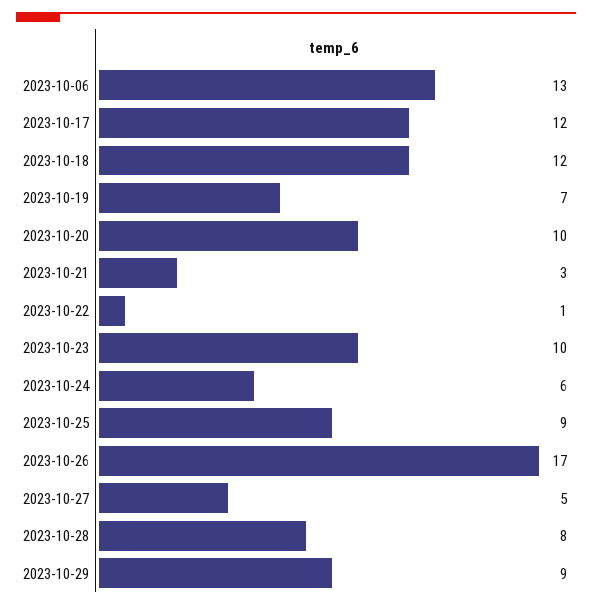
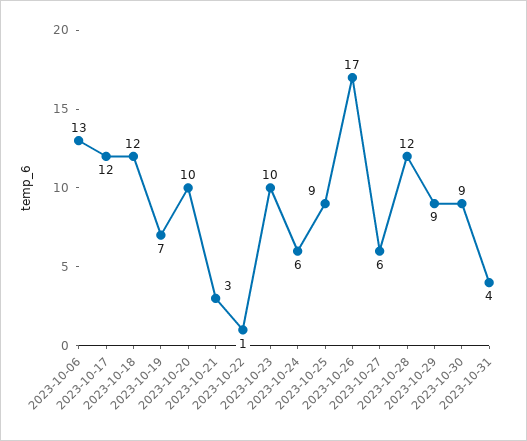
2023-10-27: 5 -> 6
2023-10-28: 8 -> 12
2023-10-30: none -> 9
2023-10-31: none -> 4

